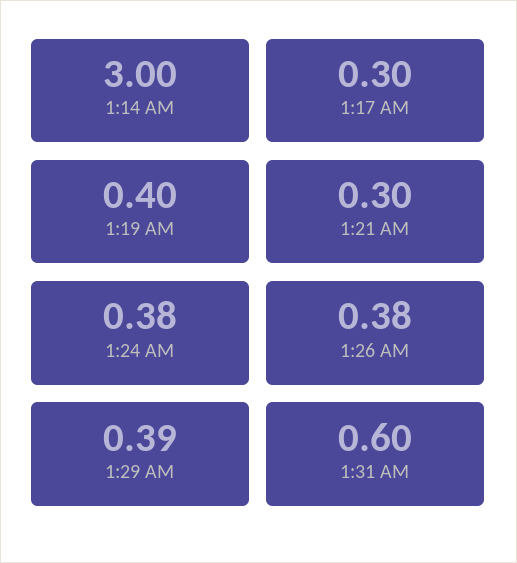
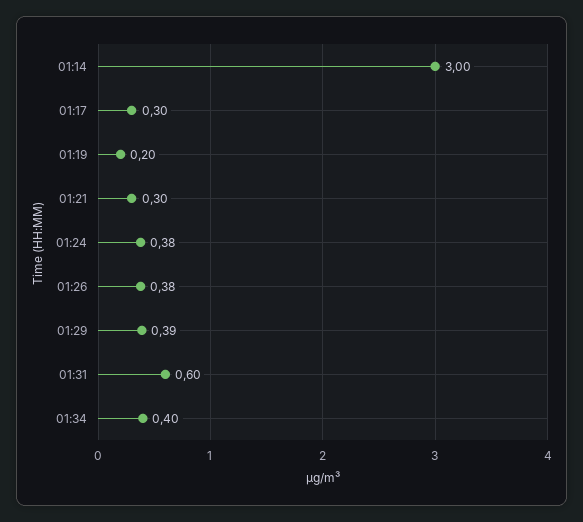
1:19 AM: 0.4 -> 0.2
01:34: none -> 0.4

